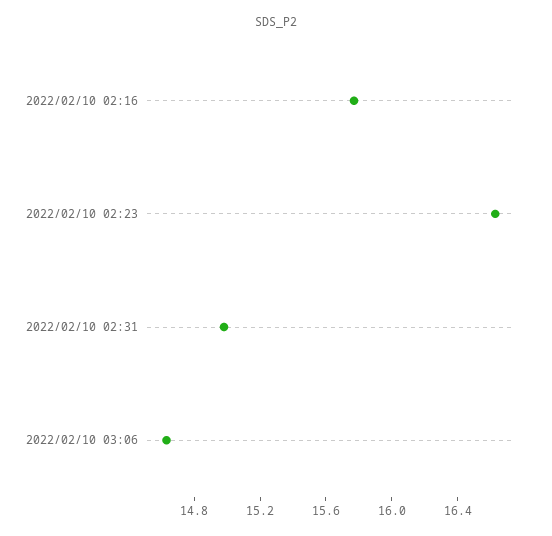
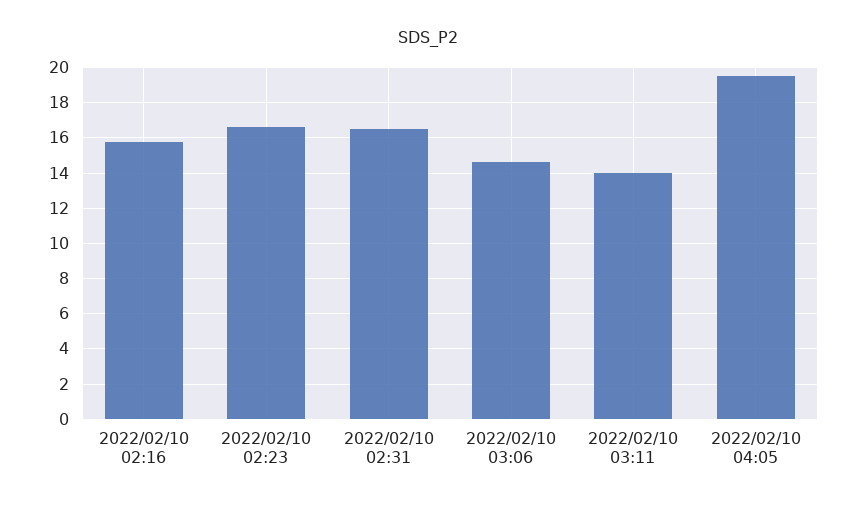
2022/02/10 02:31: 15 -> 16.5
2022/02/10 03:11: none -> 14
2022/02/10 04:05: none -> 19.5

